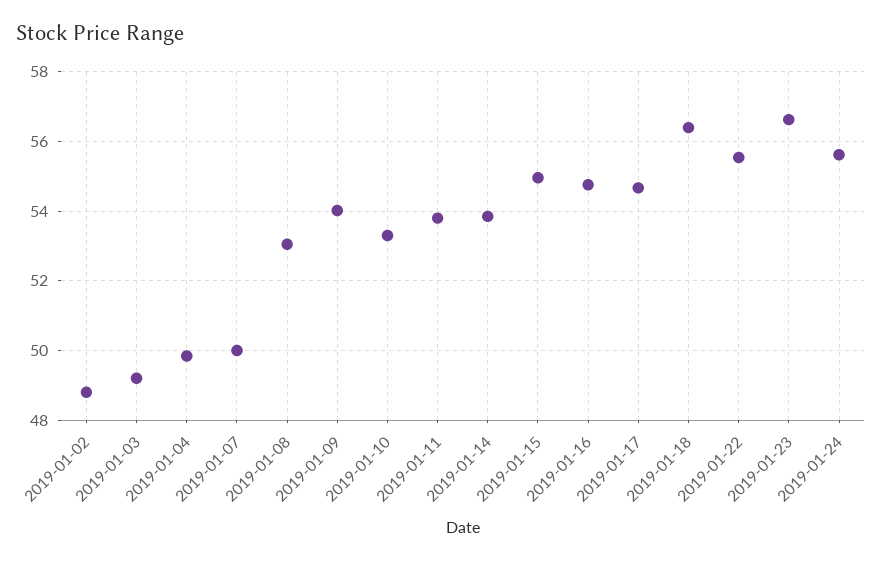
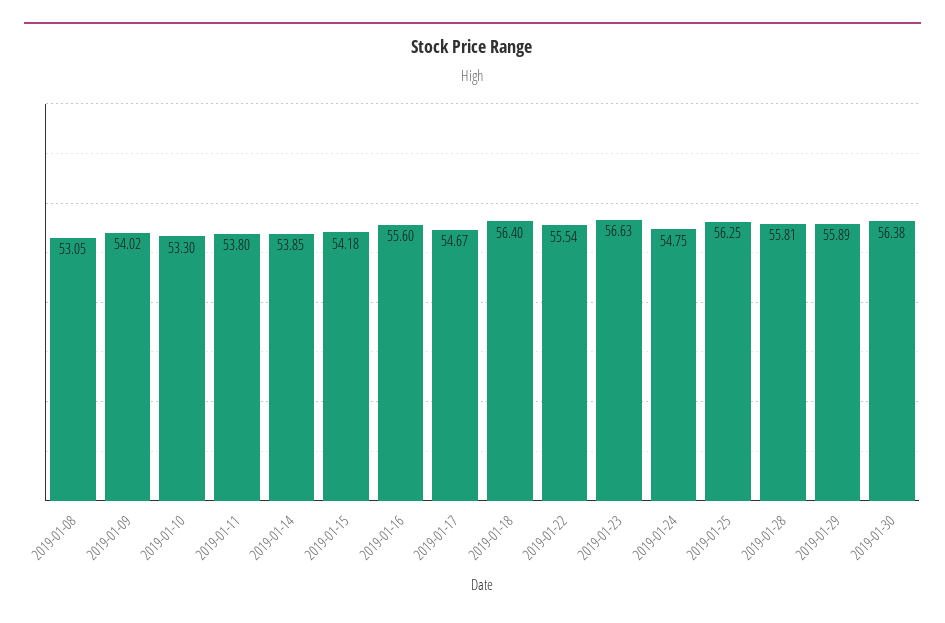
2019-01-02: 48.8 -> none
2019-01-03: 49.2 -> none
2019-01-04: 49.8 -> none
2019-01-07: 50 -> none
2019-01-15: 55 -> 54.18
2019-01-16: 54.8 -> 55.6
2019-01-24: 55.6 -> 54.75
2019-01-25: none -> 56.25
2019-01-28: none -> 55.81
2019-01-29: none -> 55.89
2019-01-30: none -> 56.38

